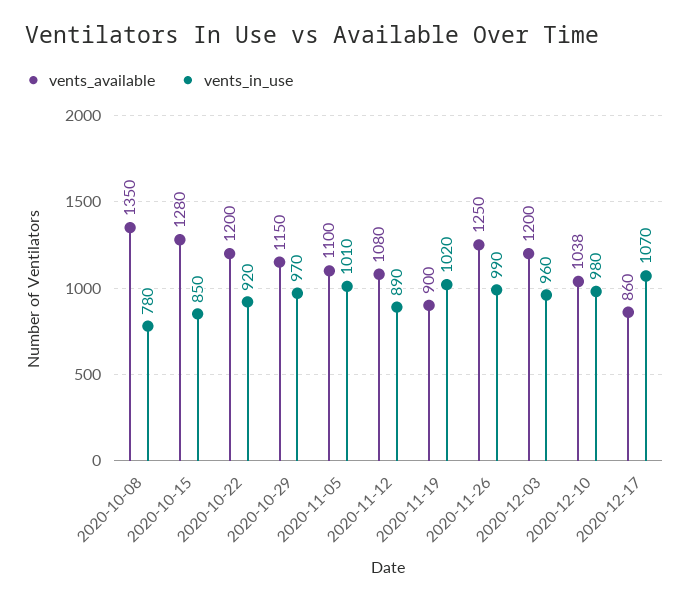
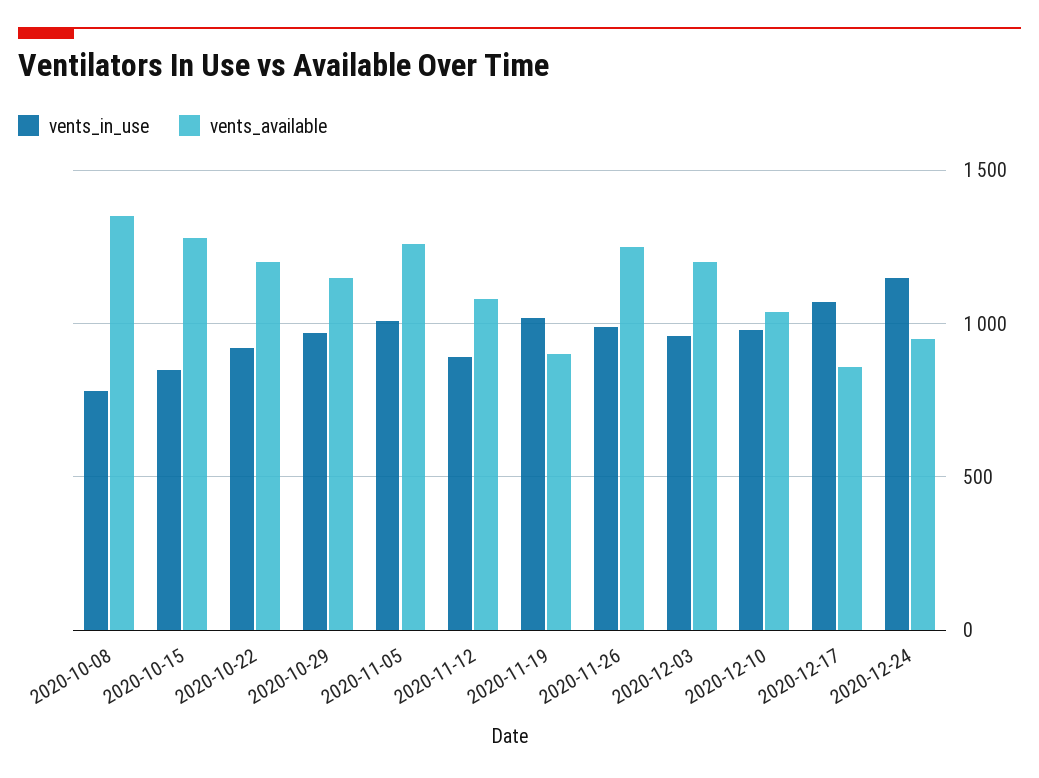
vents_available, 2020-11-05: 1100 -> 1250
vents_in_use, 2020-12-24: none -> 1150
vents_available, 2020-12-24: none -> 950

